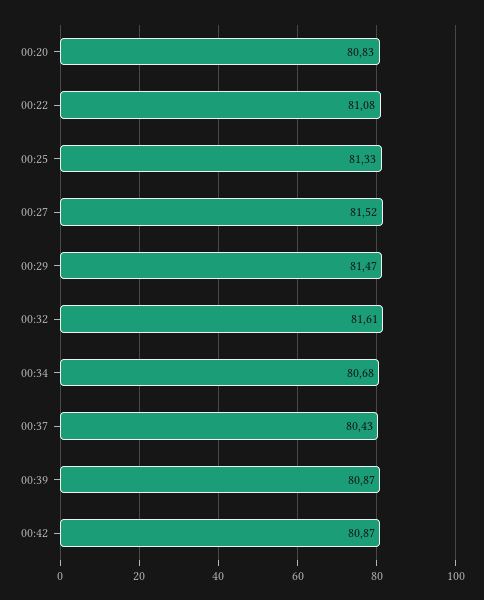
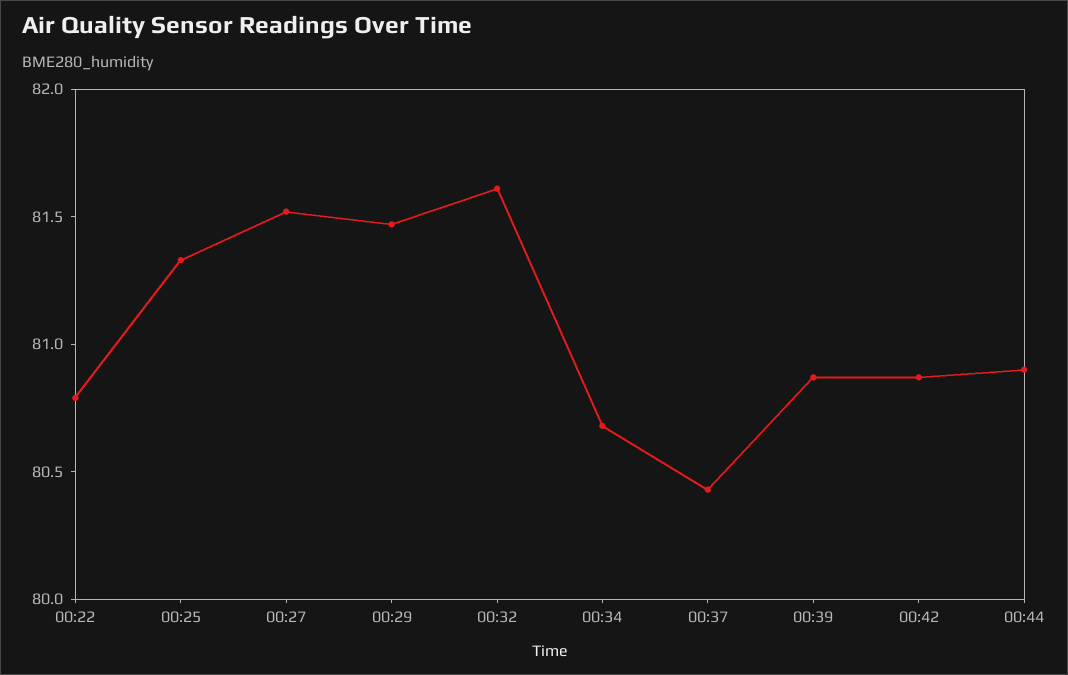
00:20: 80.83 -> none
00:22: 81.08 -> 80.8
00:44: none -> 80.9

